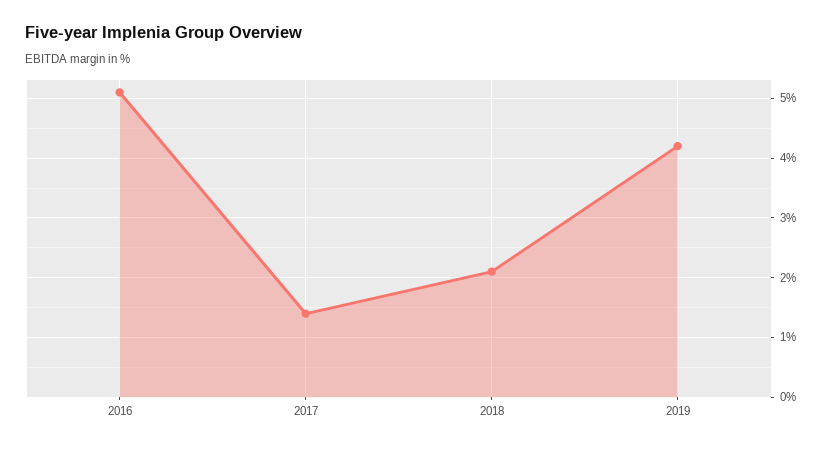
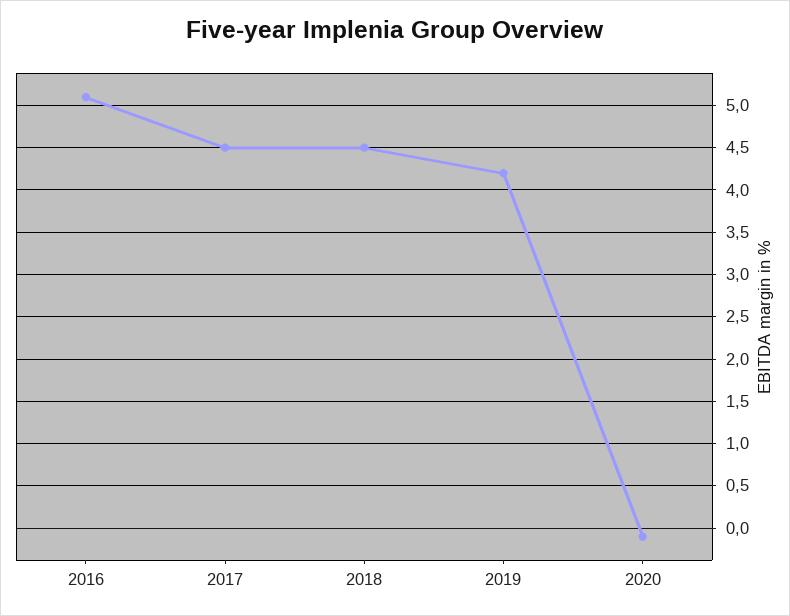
2017: 1.5 -> 4.5
2018: 2 -> 4.5
2020: none -> -0.1

